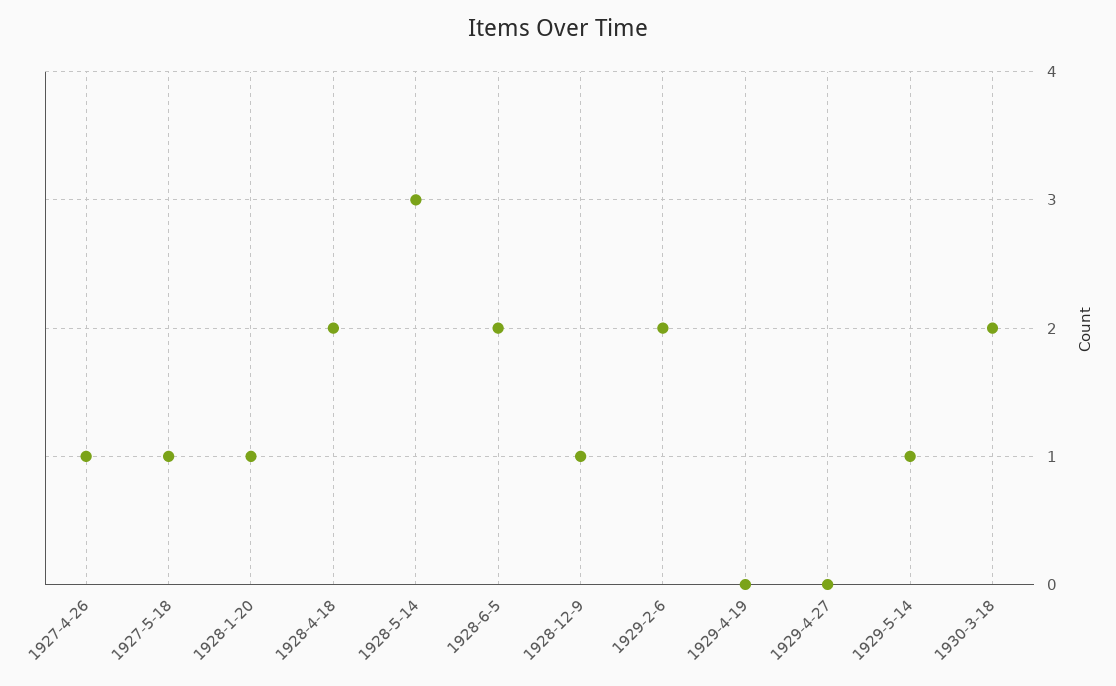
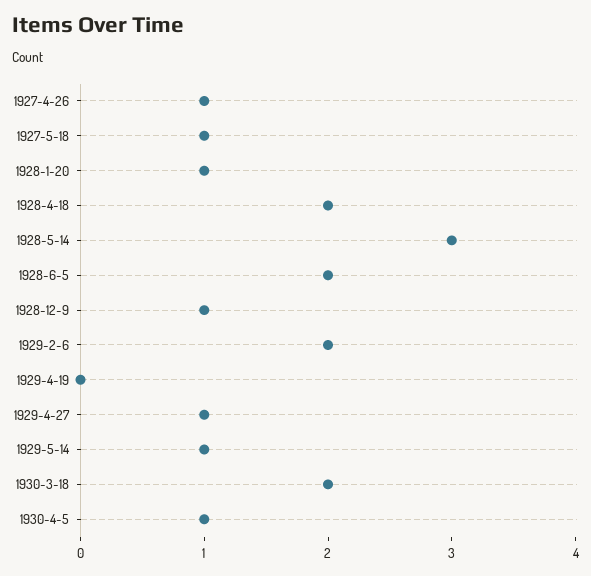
1929-4-27: 0 -> 1
1930-4-5: none -> 1

